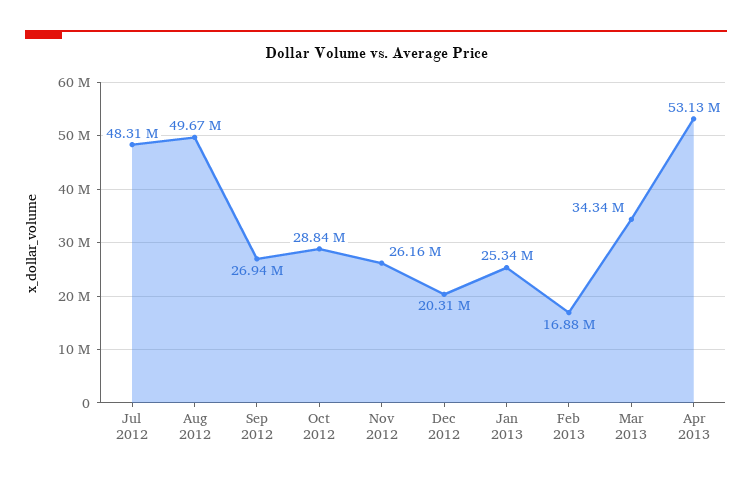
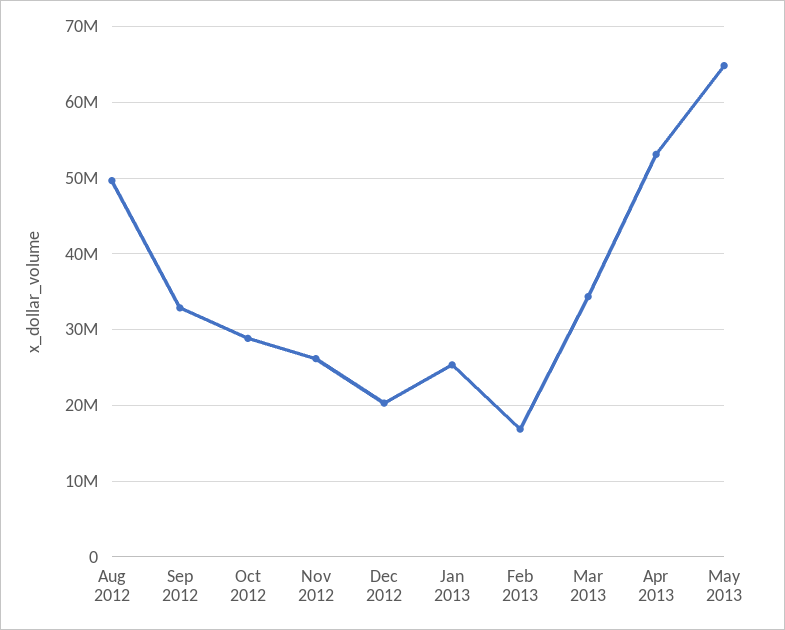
Jul 2012: 48310000 -> none
Sep 2012: 26940000 -> 33000000
May 2013: none -> 65000000

